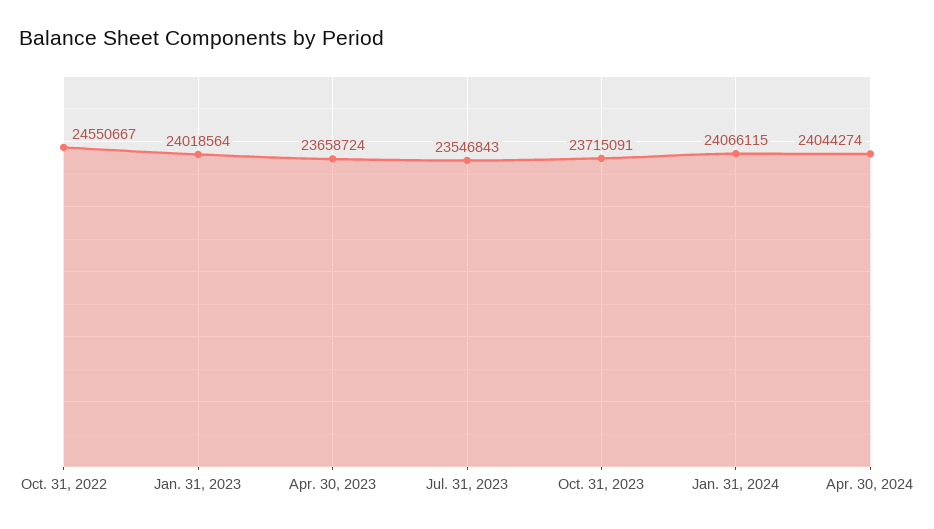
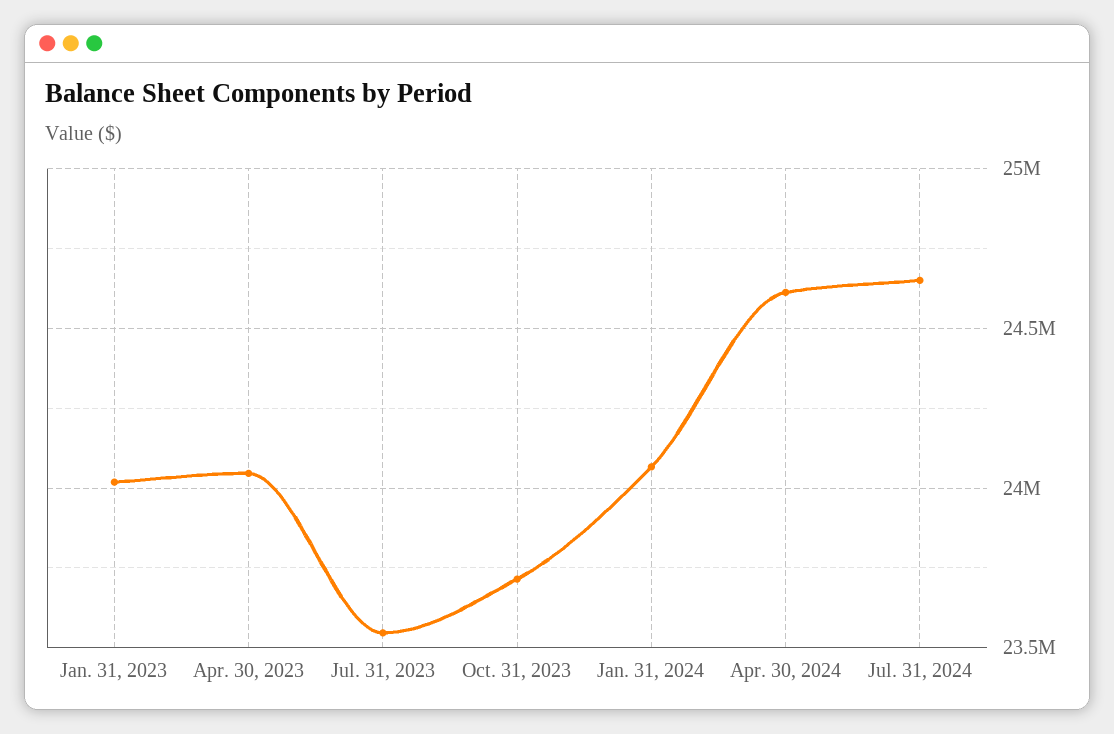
Oct. 31, 2022: 24550667 -> none
Apr. 30, 2023: 23658724 -> 24050000
Apr. 30, 2024: 24044274 -> 24600000
Jul. 31, 2024: none -> 24650000

